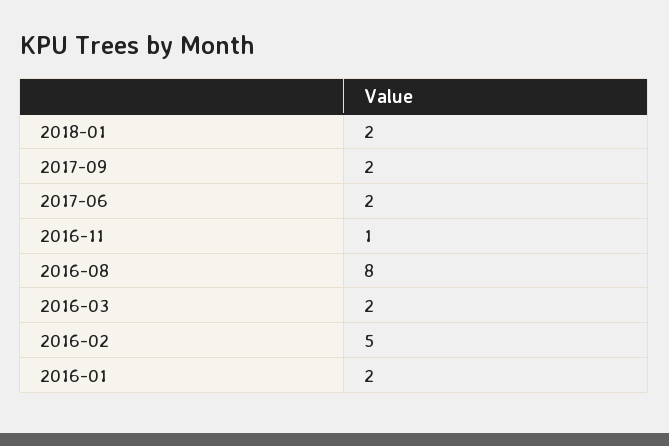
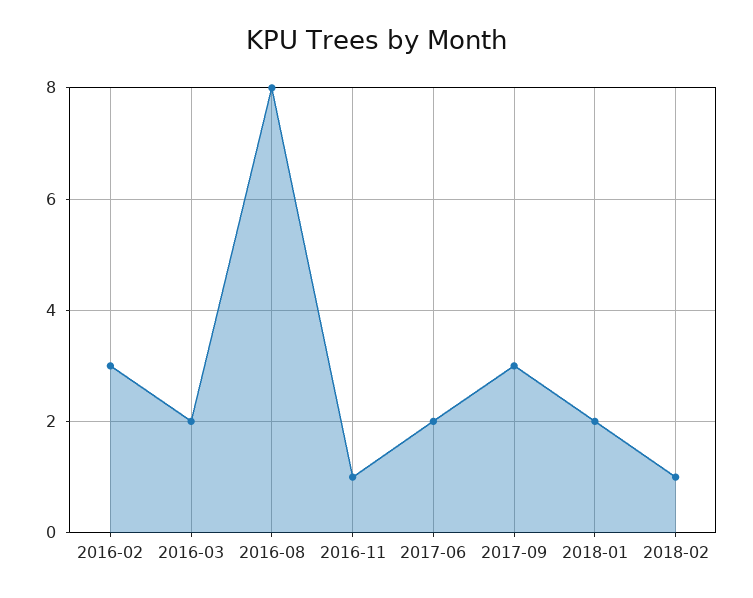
2017-09: 2 -> 3
2016-02: 5 -> 3
2016-01: 2 -> none
2018-02: none -> 1

